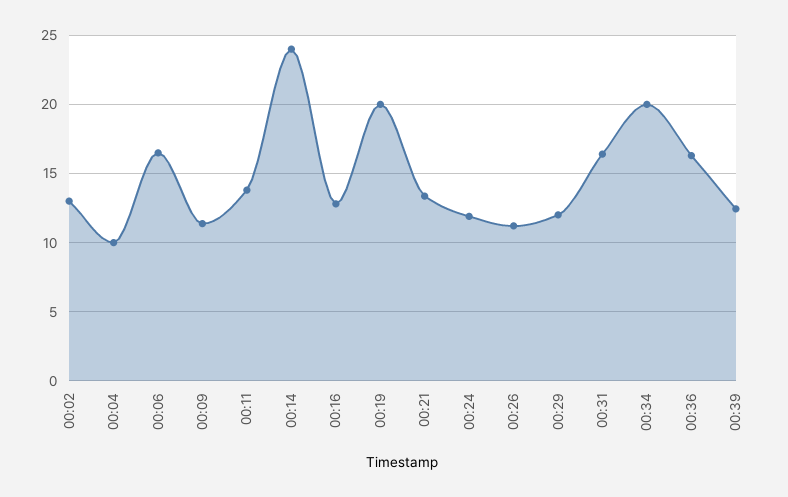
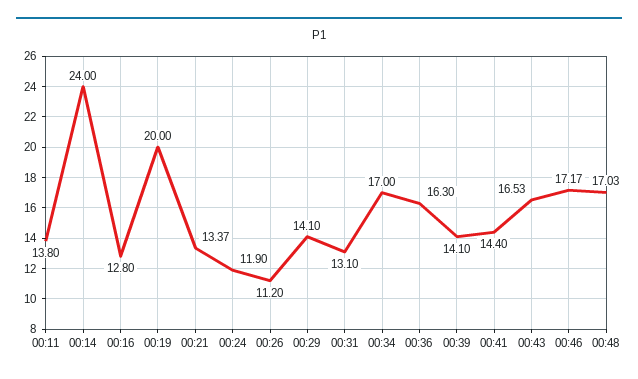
00:02: 13 -> none
00:04: 10 -> none
00:06: 16.5 -> none
00:09: 11.5 -> none
00:29: 12 -> 14.1
00:31: 16.5 -> 13.1
00:34: 20 -> 17
00:39: 12.5 -> 14.1
00:41: none -> 14.4
00:43: none -> 16.53
00:46: none -> 17.17
00:48: none -> 17.03

